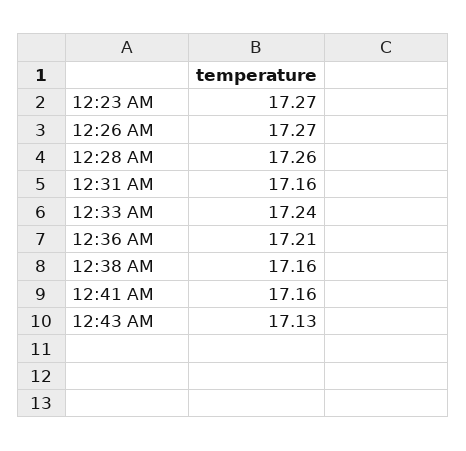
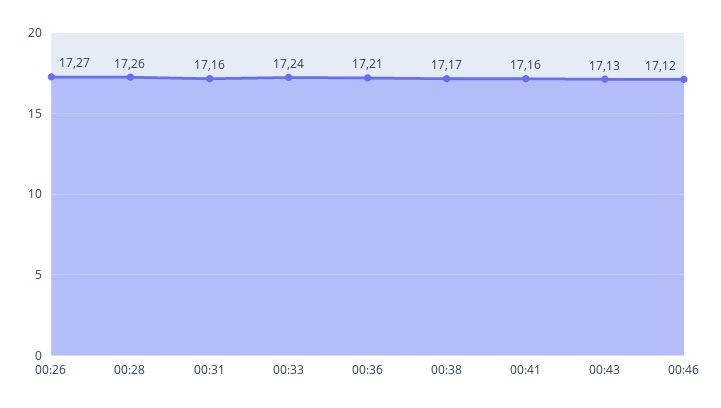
12:23 AM: 17.27 -> none
12:38 AM: 17.16 -> 17.17
00:46: none -> 17.12

